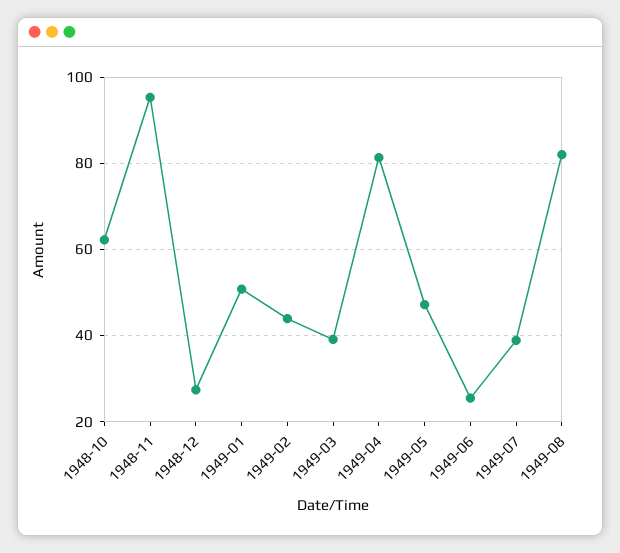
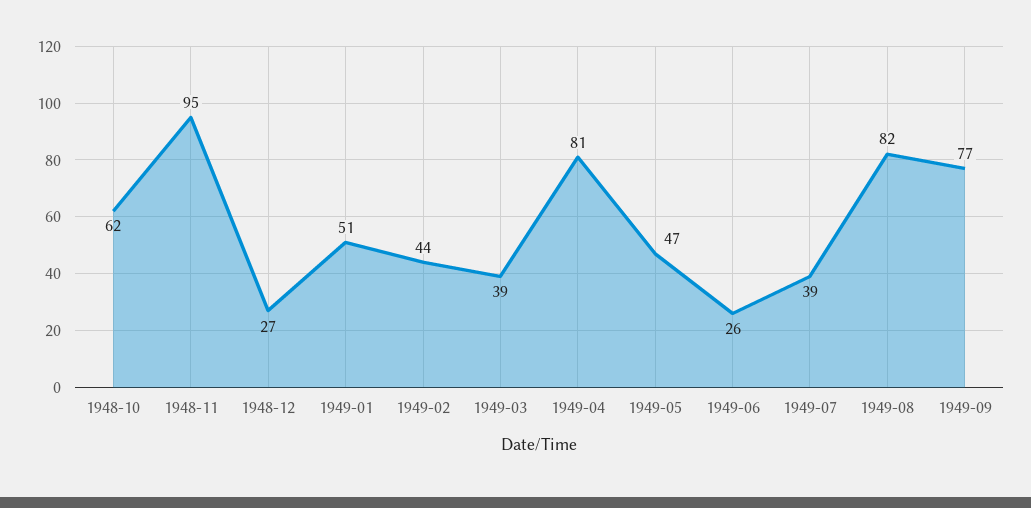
1949-09: none -> 77

